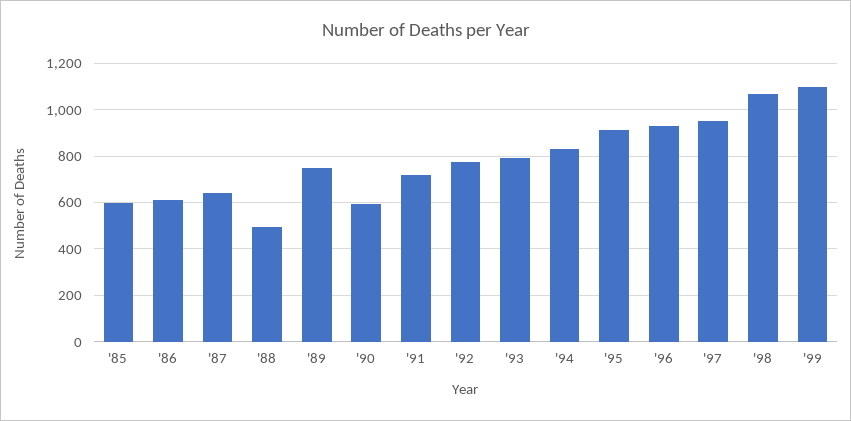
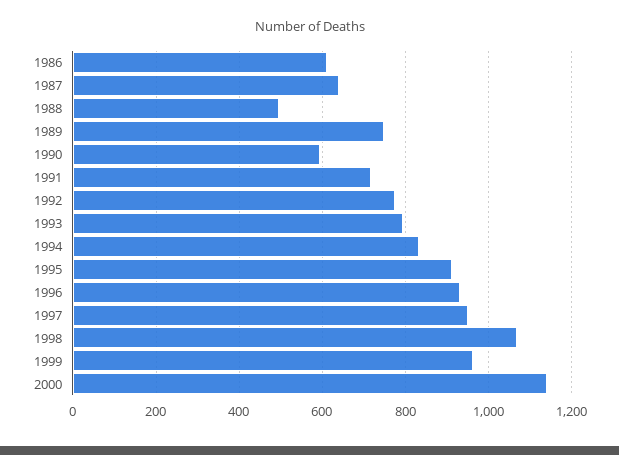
'85: 600 -> none
'99: 1100 -> 960
2000: none -> 1140

